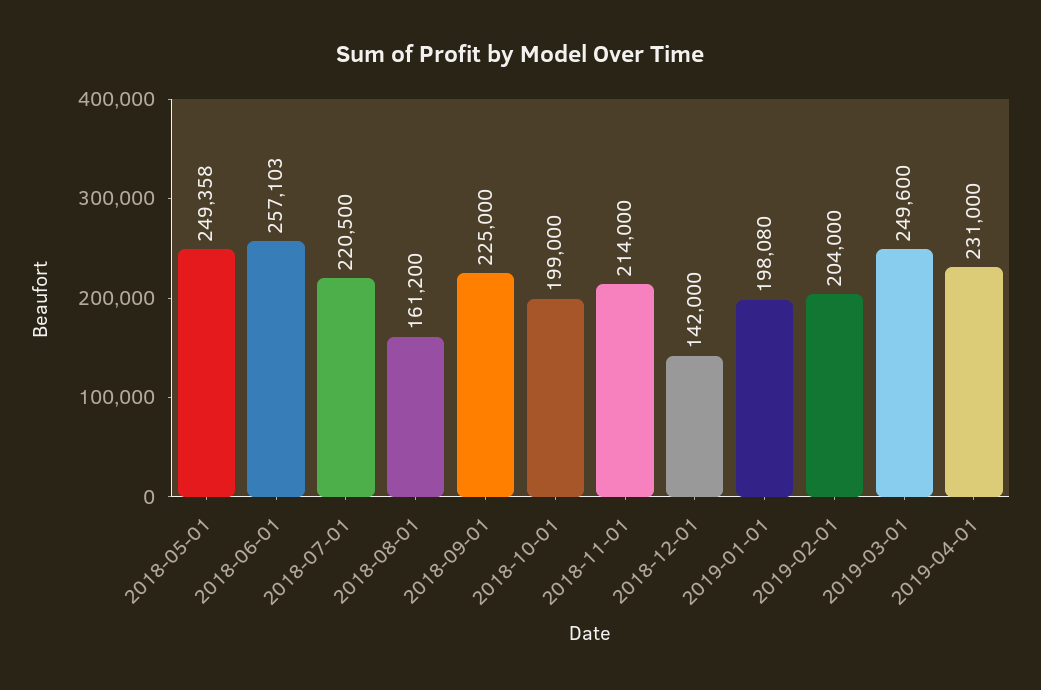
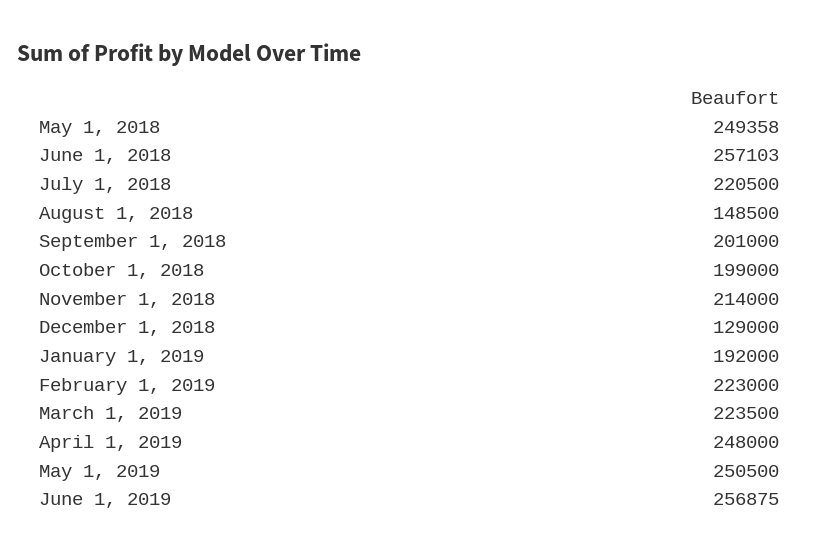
2018-08-01: 161200 -> 148500
2018-09-01: 225000 -> 201000
2018-12-01: 142000 -> 129000
2019-01-01: 198080 -> 192000
2019-02-01: 204000 -> 223000
2019-03-01: 249600 -> 223500
2019-04-01: 231000 -> 248000
May 1, 2019: none -> 250500
June 1, 2019: none -> 256875

